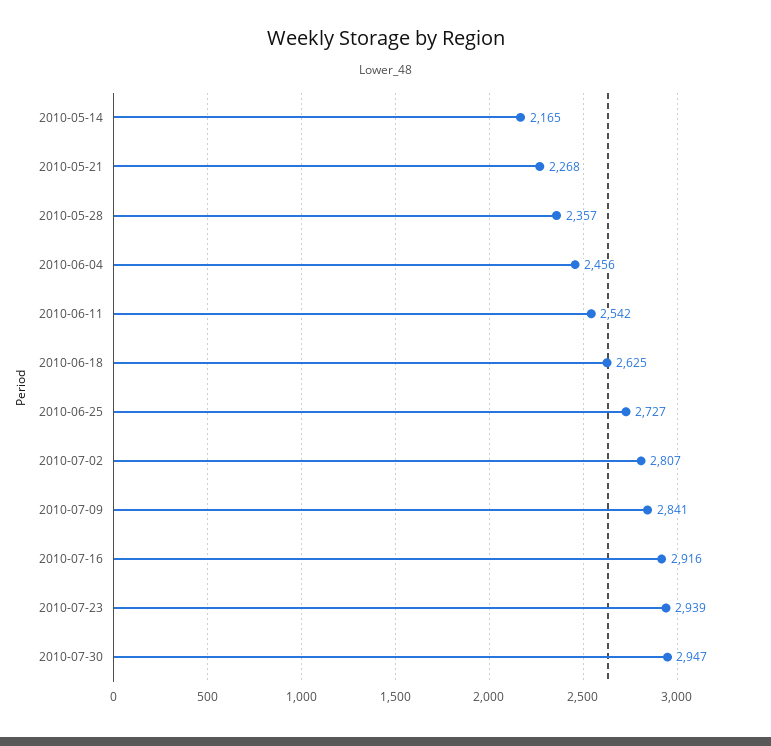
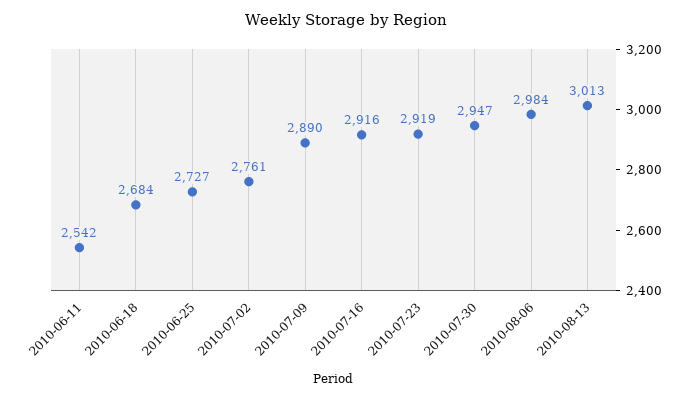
2010-05-14: 2165 -> none
2010-05-21: 2268 -> none
2010-05-28: 2357 -> none
2010-06-04: 2456 -> none
2010-06-18: 2625 -> 2684
2010-07-02: 2807 -> 2761
2010-07-09: 2841 -> 2890
2010-07-23: 2939 -> 2919
2010-08-06: none -> 2984
2010-08-13: none -> 3013

